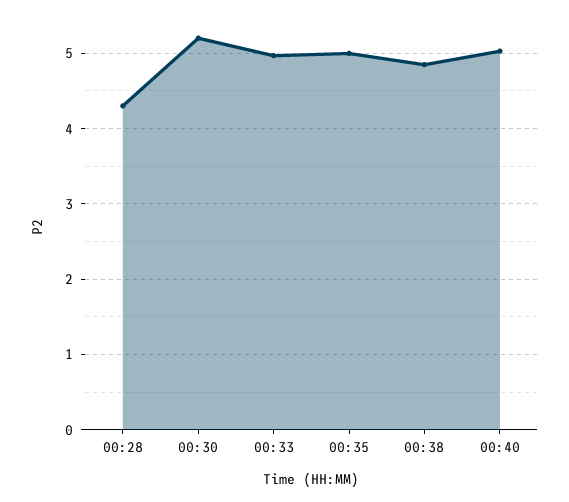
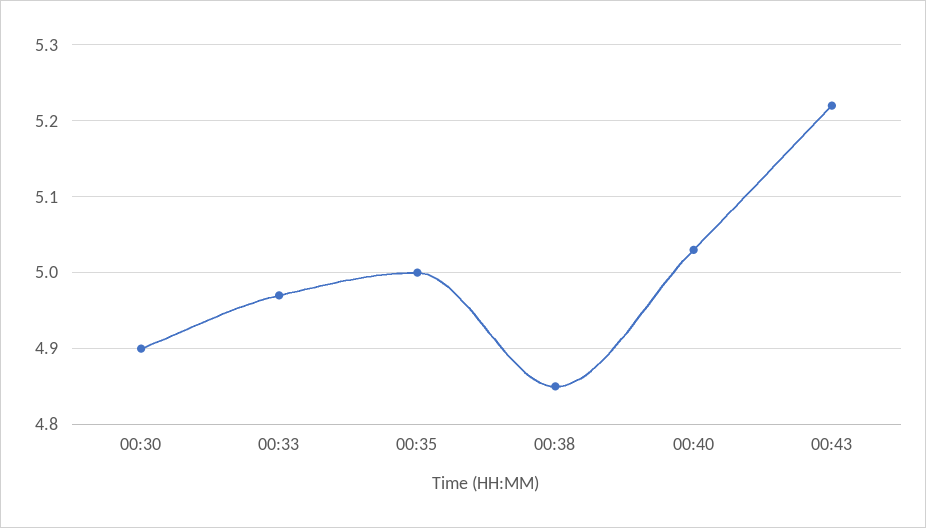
00:28: 4.3 -> none
00:30: 5.2 -> 4.9
00:43: none -> 5.22

